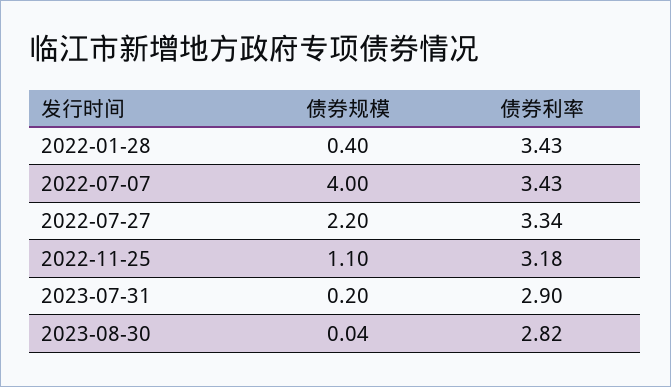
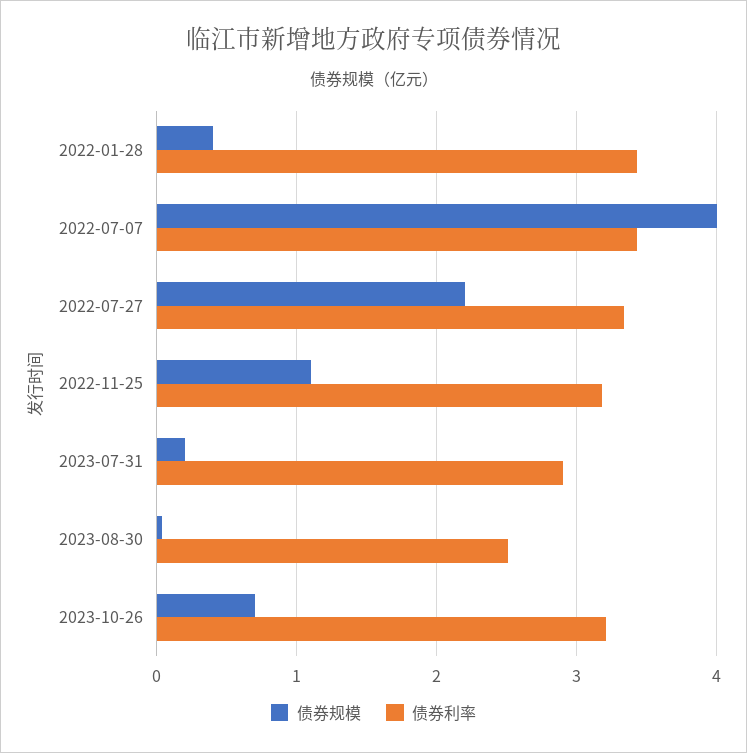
债券利率, 2023-08-30: 2.82 -> 2.5
债券规模, 2023-10-26: none -> 0.7
债券利率, 2023-10-26: none -> 3.2

